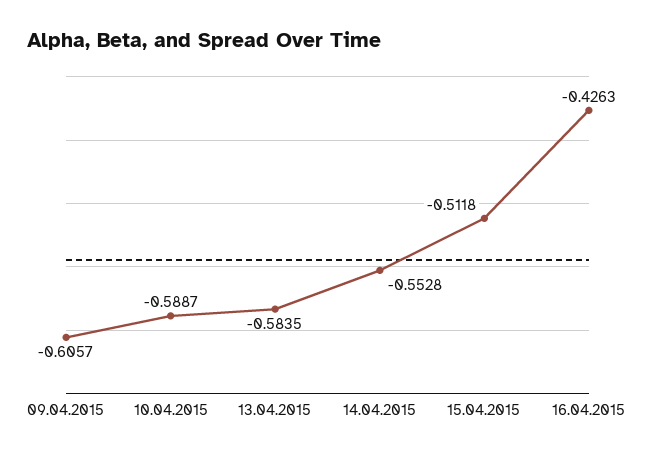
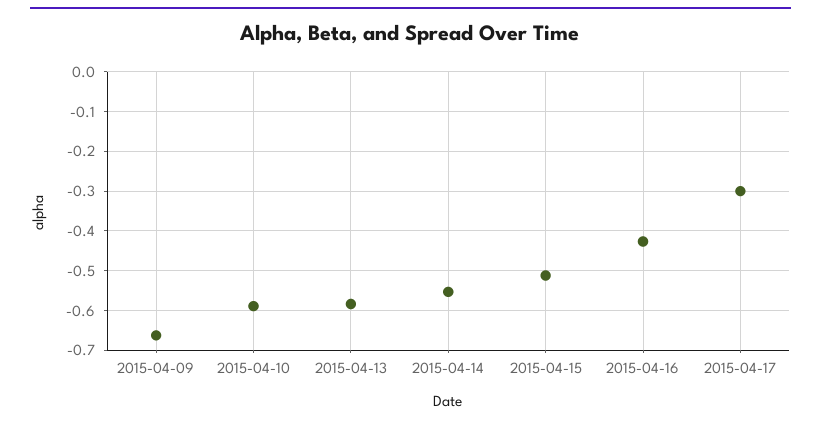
09.04.2015: -0.6057 -> -0.66
2015-04-17: none -> -0.3

